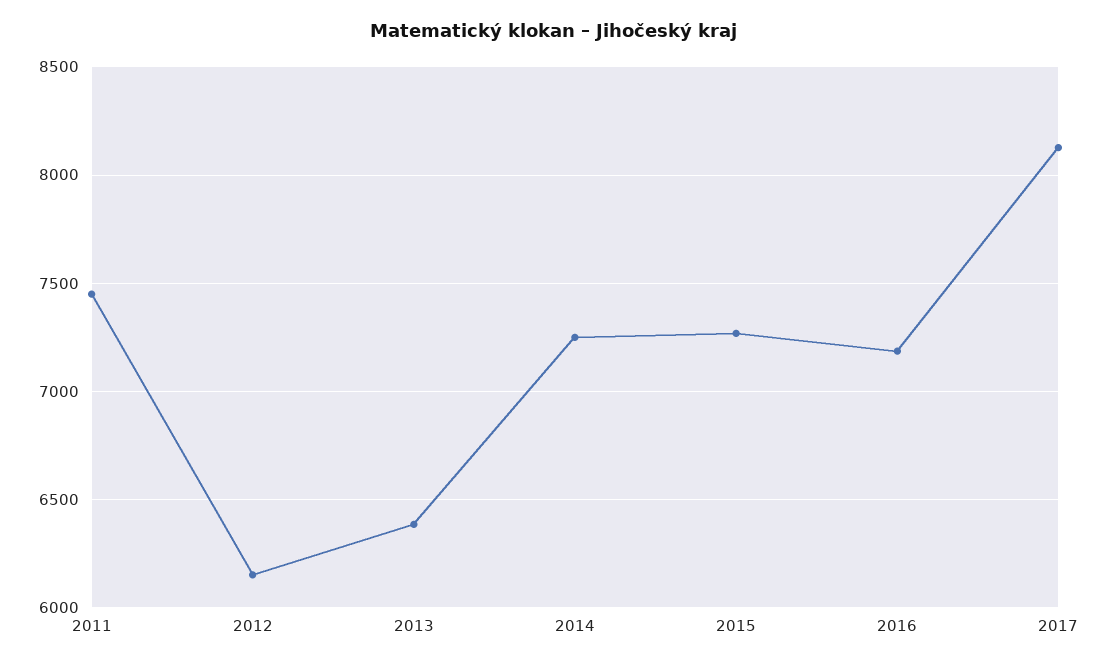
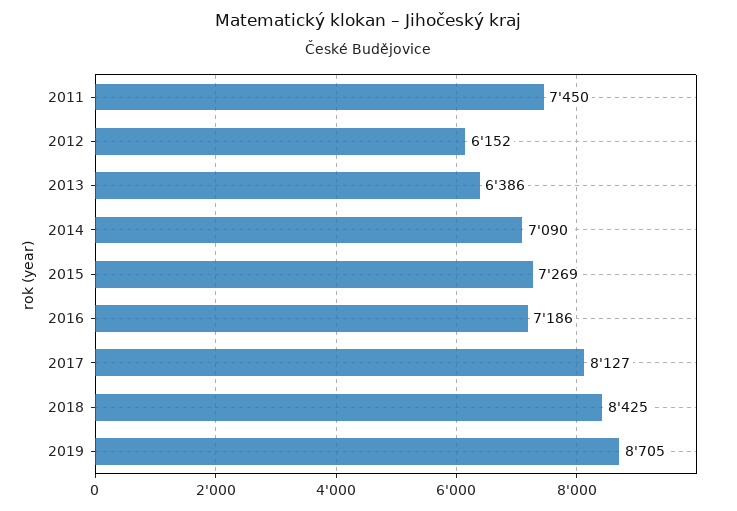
2014: 7250 -> 7090
2018: none -> 8425
2019: none -> 8705

